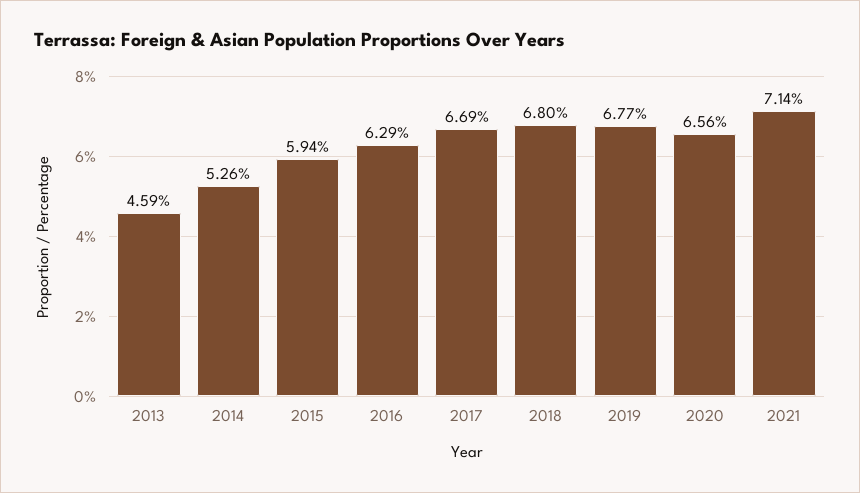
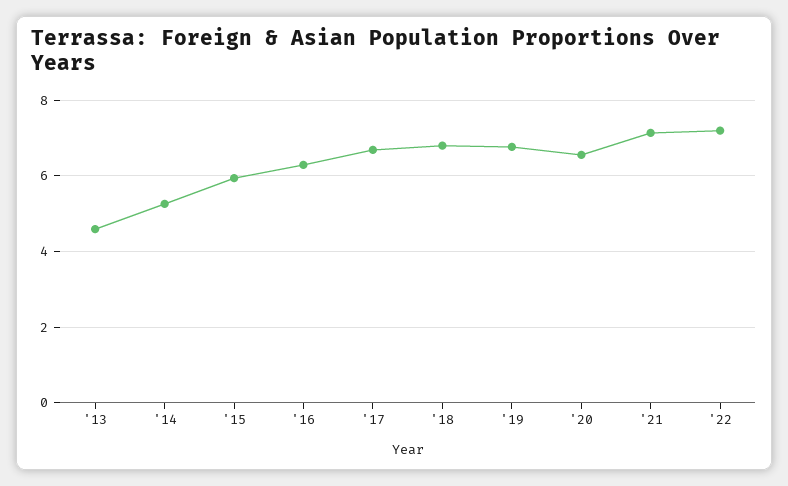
'22: none -> 7.2

